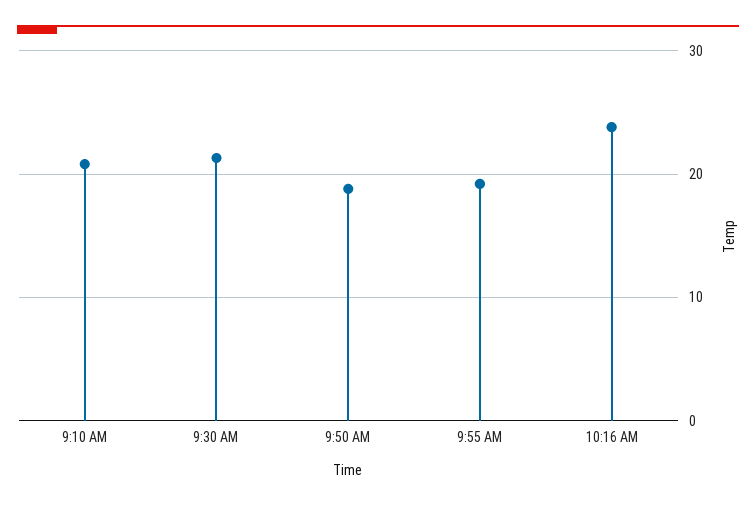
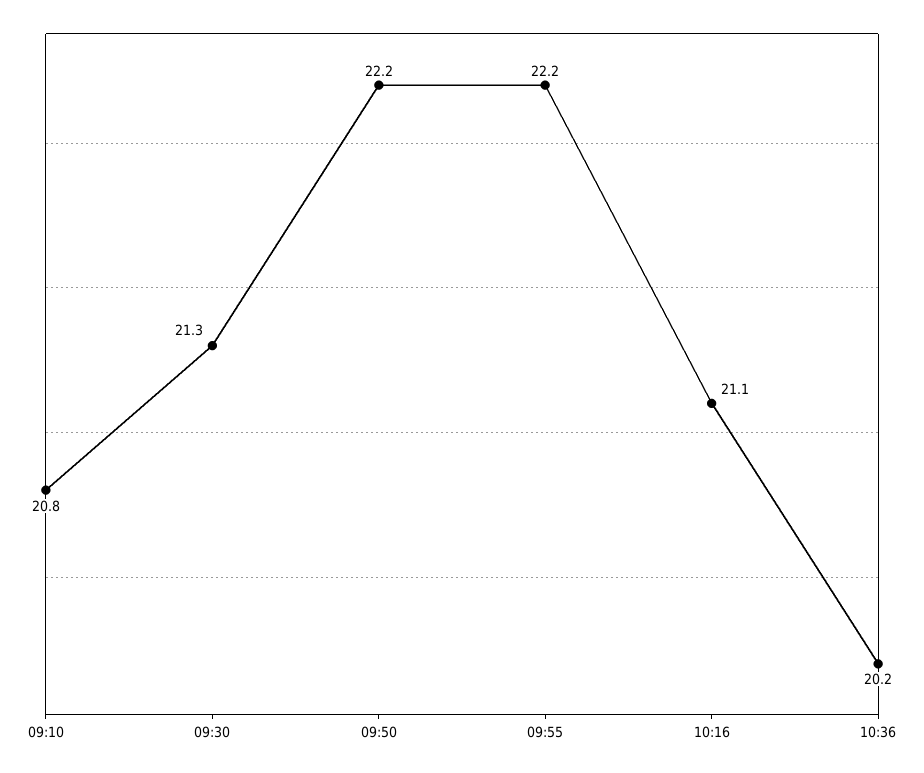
9:50 AM: 19 -> 22.2
9:55 AM: 19 -> 22.2
10:16 AM: 24 -> 21.1
10:36: none -> 20.2

